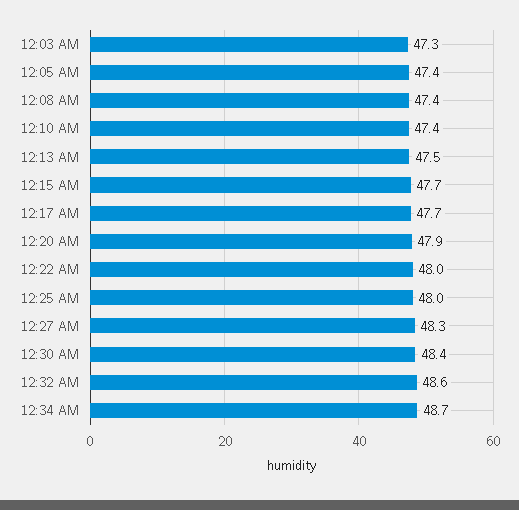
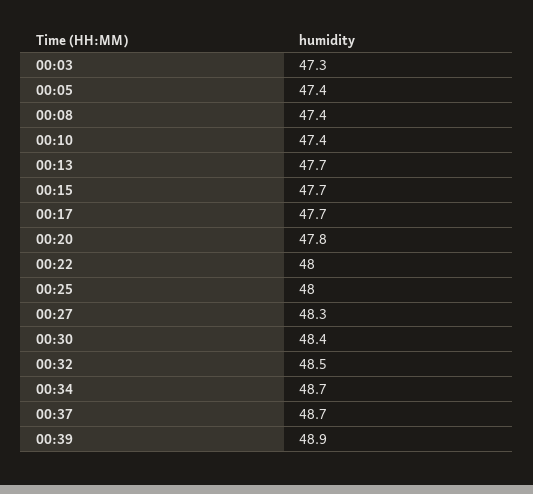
12:13 AM: 47.5 -> 47.7
12:20 AM: 47.9 -> 47.8
12:32 AM: 48.6 -> 48.5
00:37: none -> 48.7
00:39: none -> 48.9

